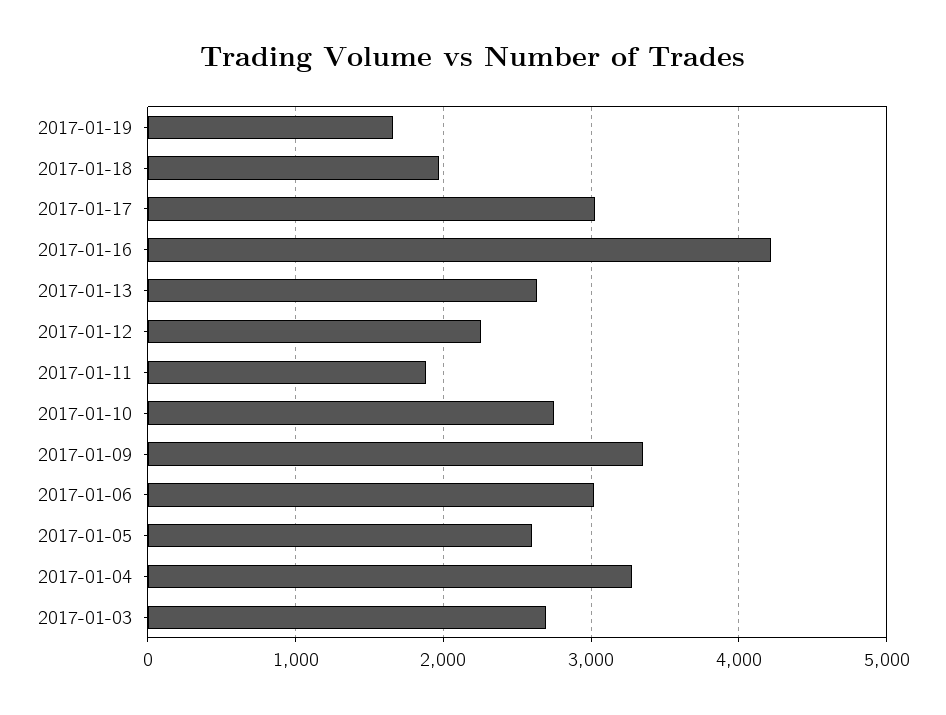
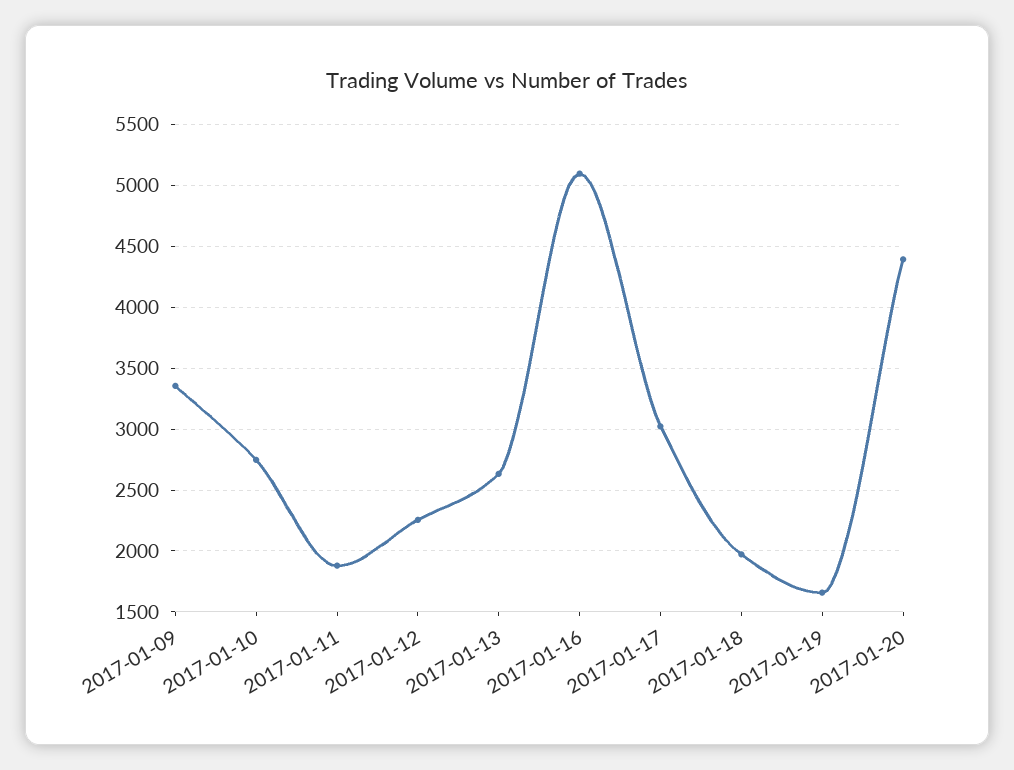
2017-01-16: 4200 -> 5100
2017-01-06: 3000 -> none
2017-01-05: 2600 -> none
2017-01-04: 3300 -> none
2017-01-03: 2700 -> none
2017-01-20: none -> 4400

